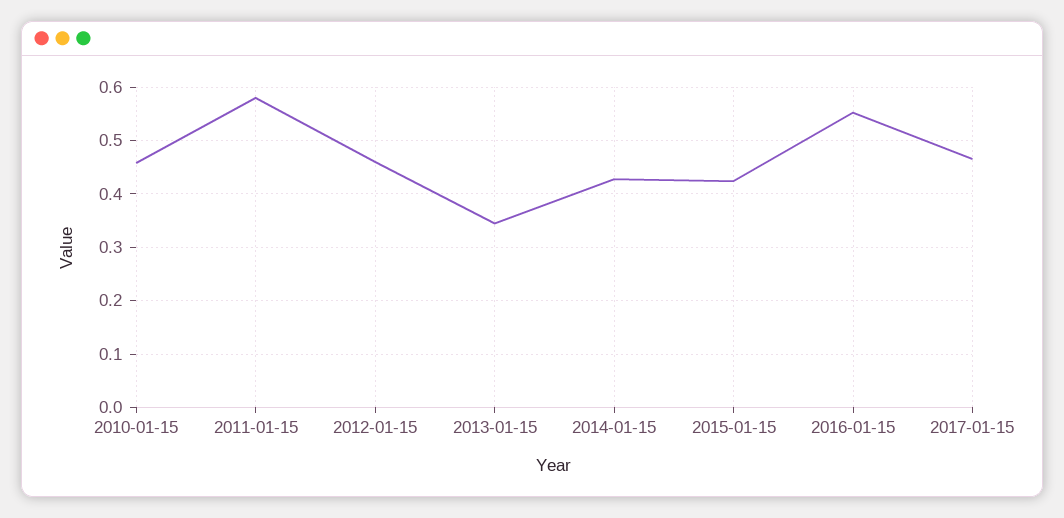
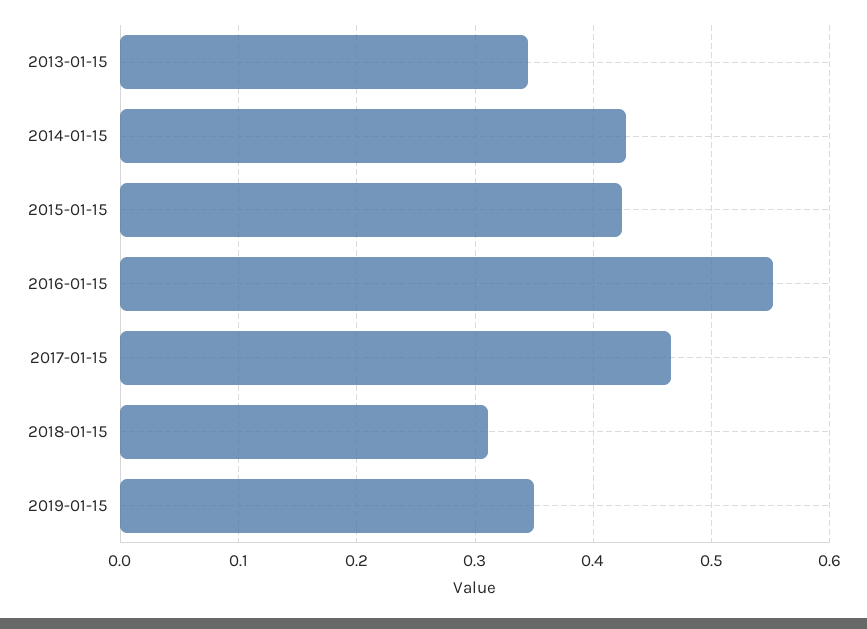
2010-01-15: 0.46 -> none
2011-01-15: 0.58 -> none
2012-01-15: 0.46 -> none
2018-01-15: none -> 0.31
2019-01-15: none -> 0.35

